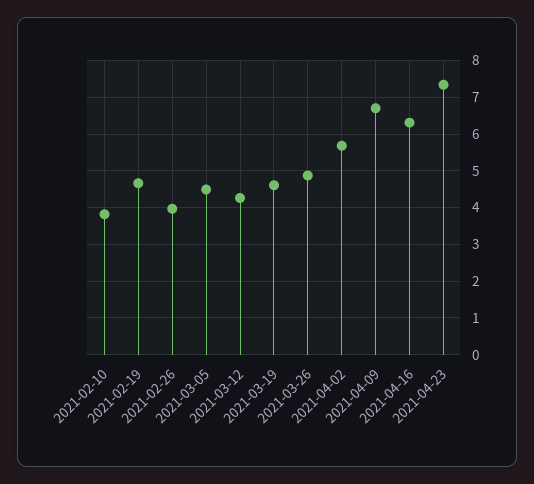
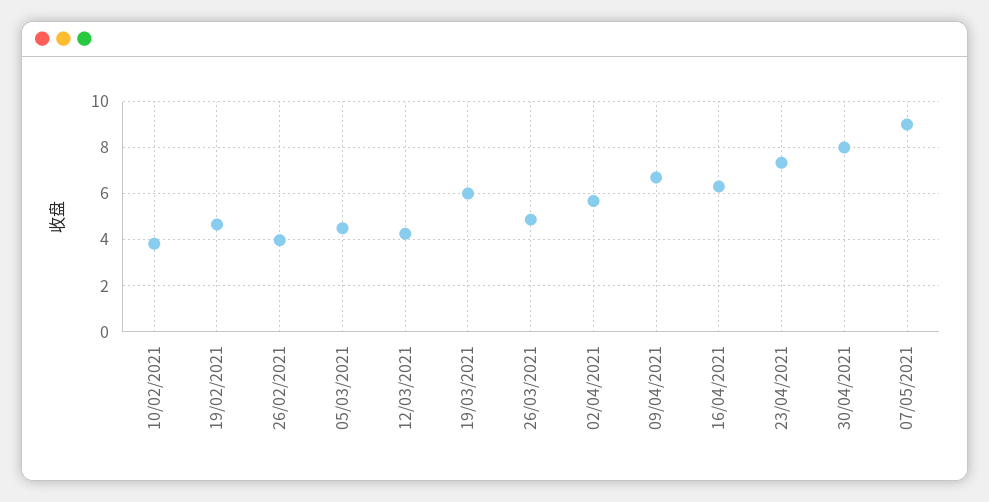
2021-03-19: 4.6 -> 6
30/04/2021: none -> 8
07/05/2021: none -> 9

